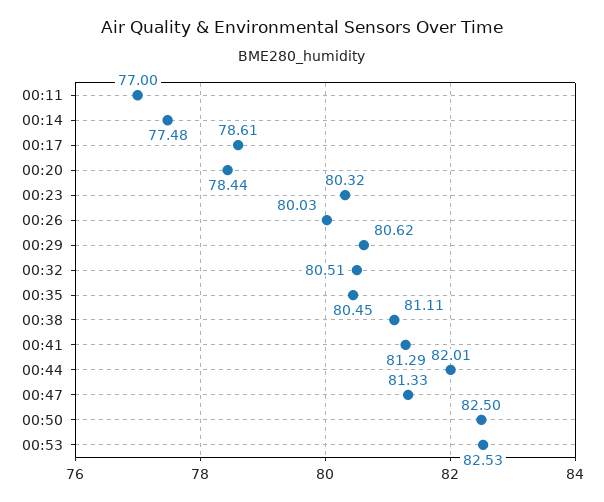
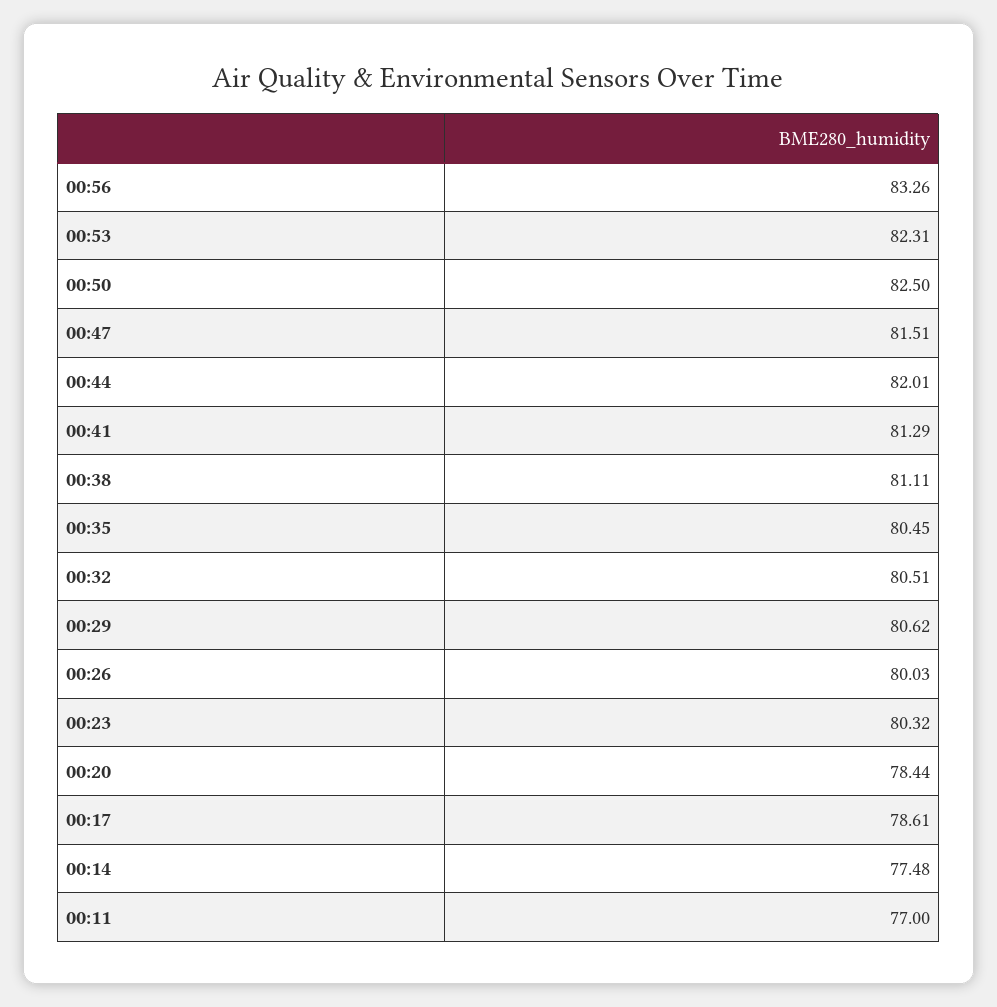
00:47: 81.33 -> 81.51
00:53: 82.53 -> 82.31
00:56: none -> 83.26

